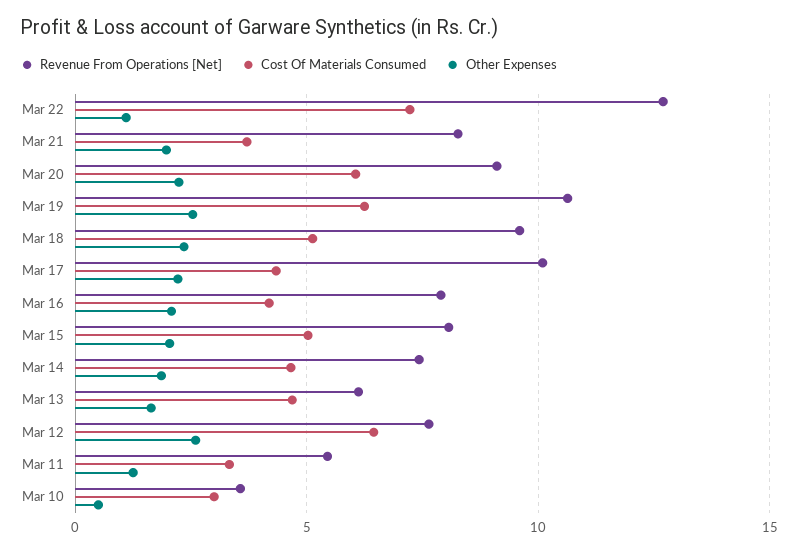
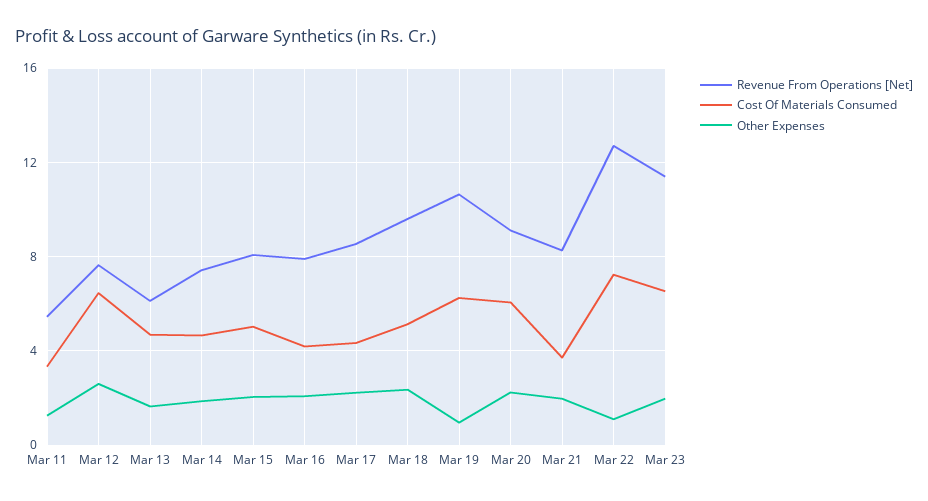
Other Expenses, Mar 19: 2.5 -> 1
Revenue From Operations [Net], Mar 17: 10 -> 8.5
Revenue From Operations [Net], Mar 10: 3.5 -> none
Cost Of Materials Consumed, Mar 10: 3 -> none
Other Expenses, Mar 10: 0.5 -> none
Revenue From Operations [Net], Mar 23: none -> 11.5
Cost Of Materials Consumed, Mar 23: none -> 6.5
Other Expenses, Mar 23: none -> 2

